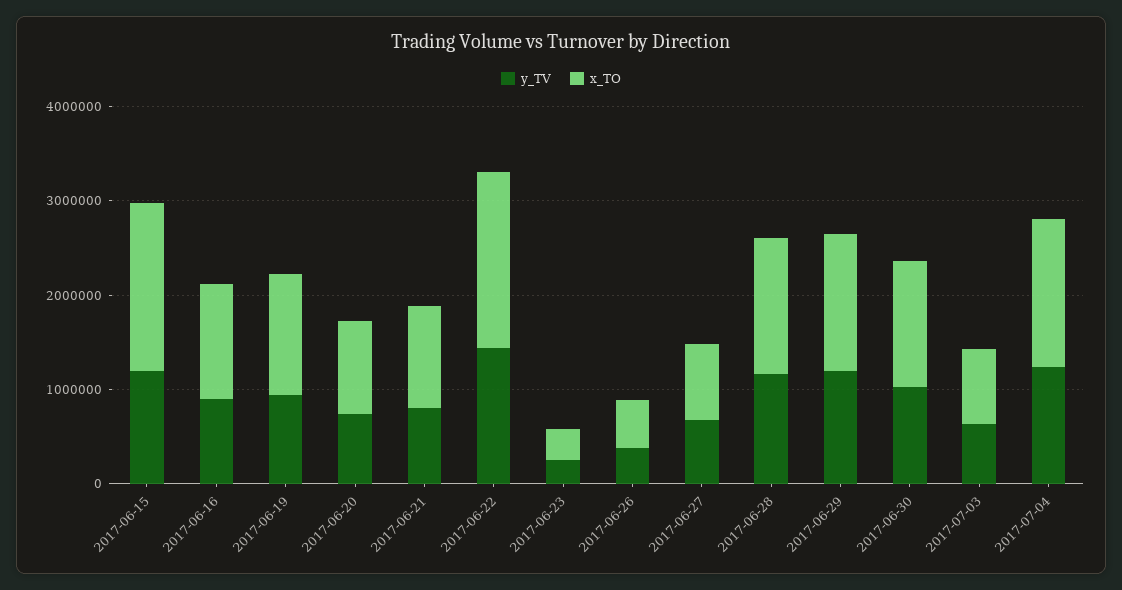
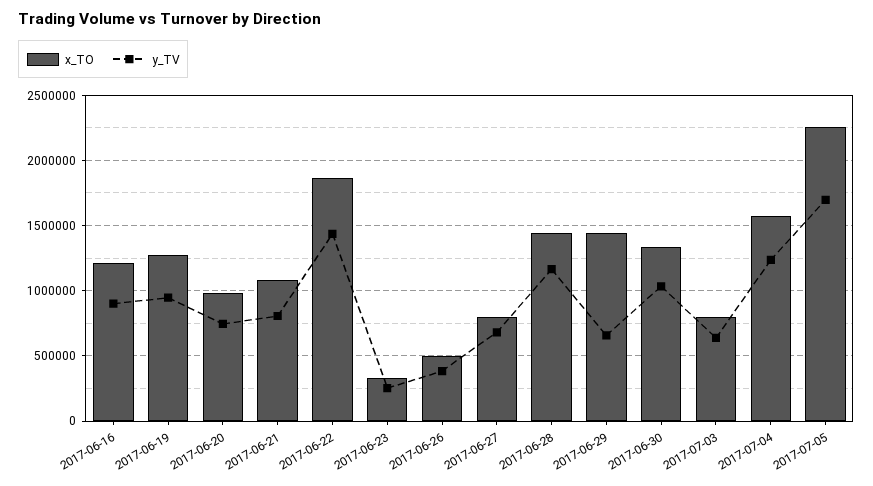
y_TV, 2017-06-15: 1200000 -> none
x_TO, 2017-06-15: 1800000 -> none
y_TV, 2017-06-29: 1200000 -> 650000
x_TO, 2017-07-05: none -> 2250000
y_TV, 2017-07-05: none -> 1700000

